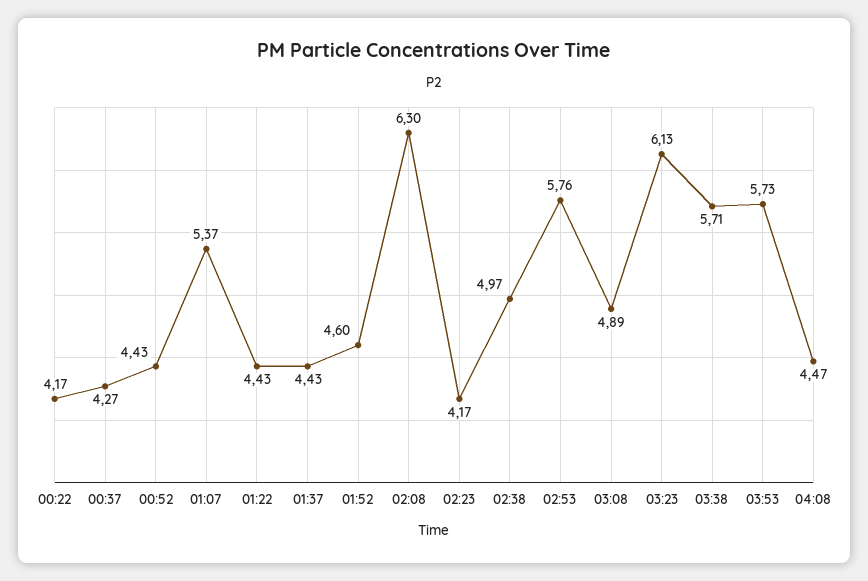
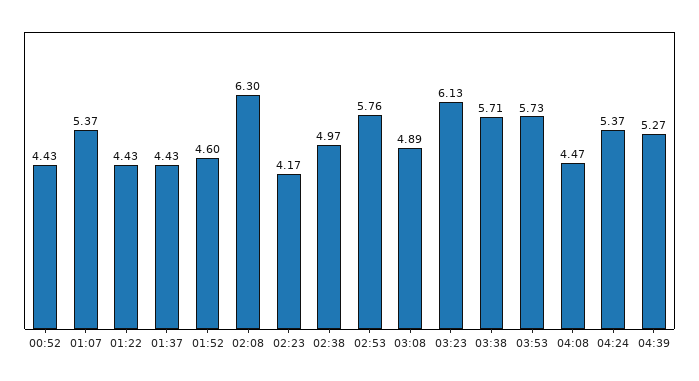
00:22: 4.17 -> none
00:37: 4.27 -> none
04:24: none -> 5.37
04:39: none -> 5.27

